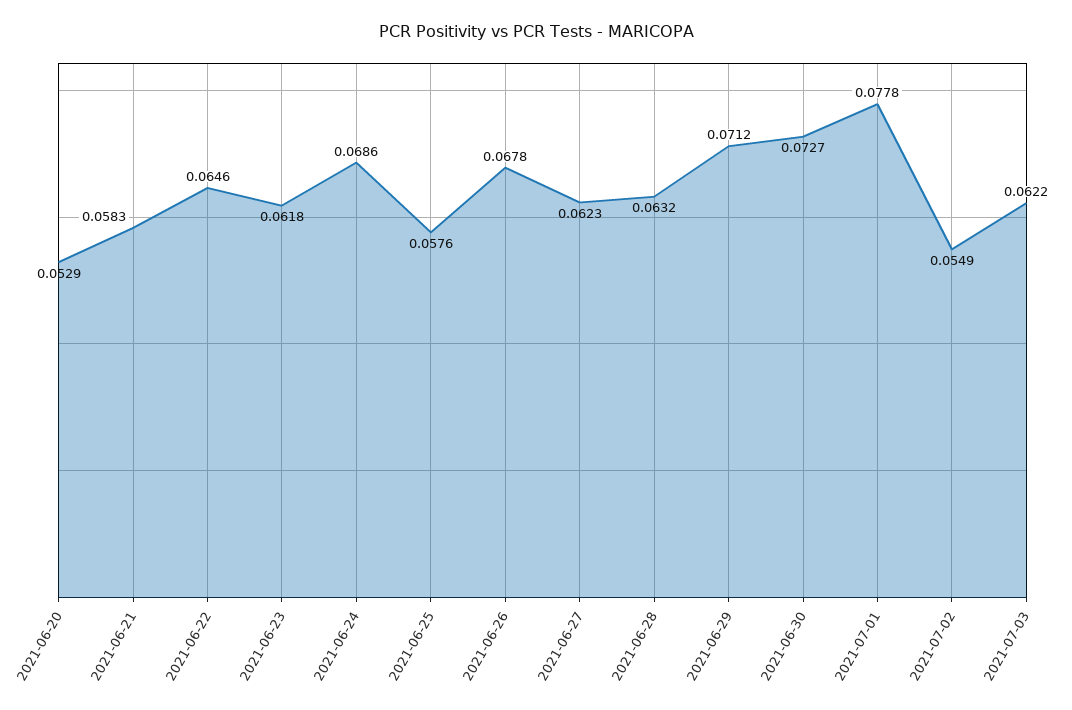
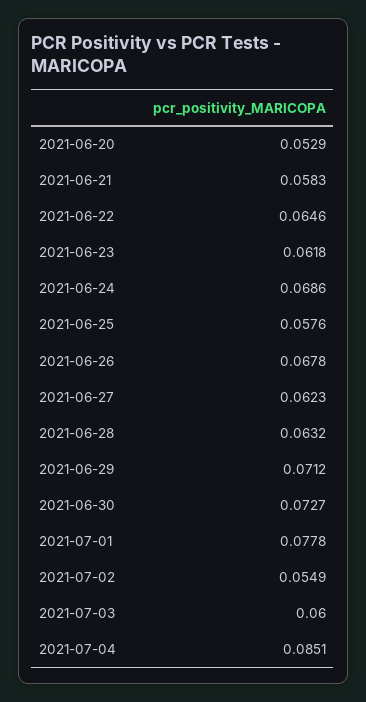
2021-07-03: 0.0622 -> 0.06
2021-07-04: none -> 0.0851

